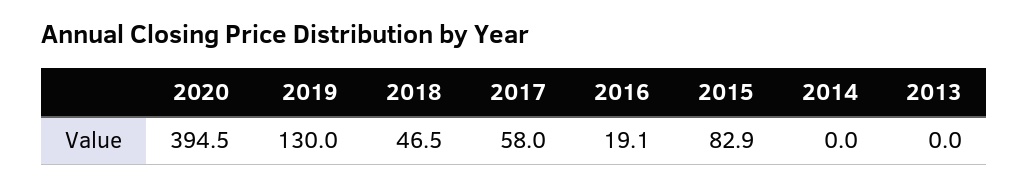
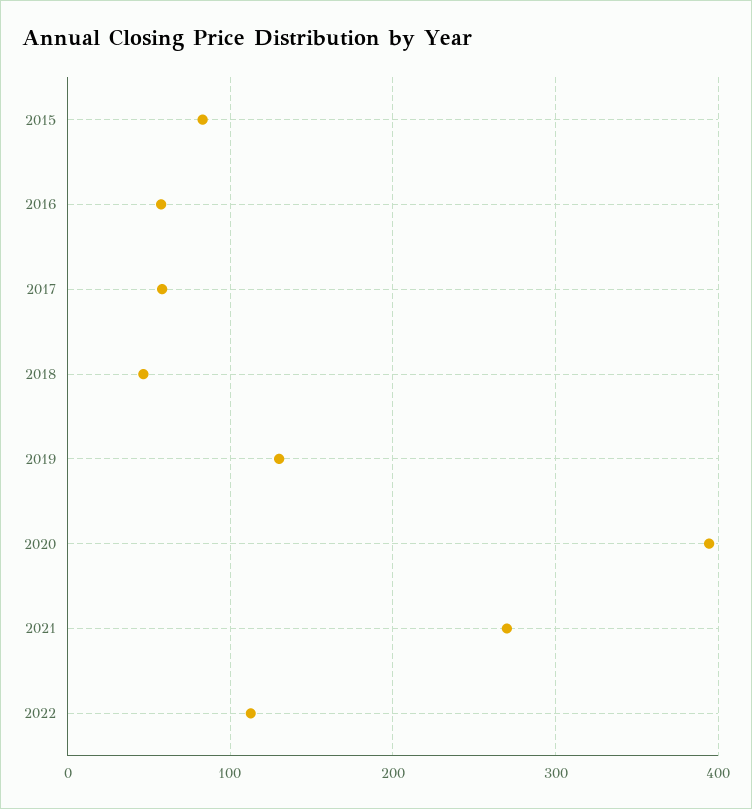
2016: 19.1 -> 60
2014: 0 -> none
2013: 0 -> none
2021: none -> 270
2022: none -> 110

